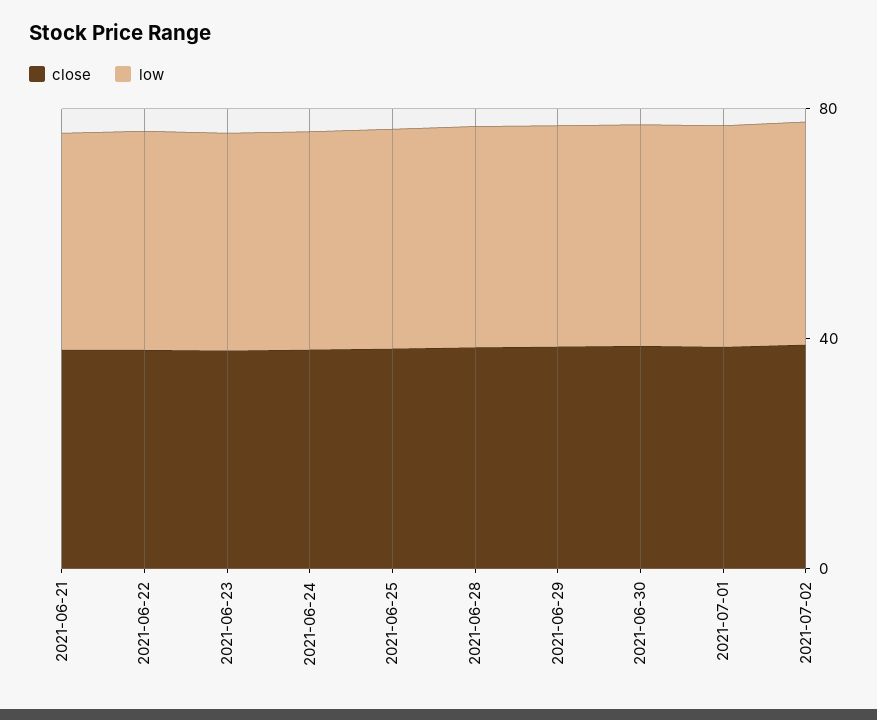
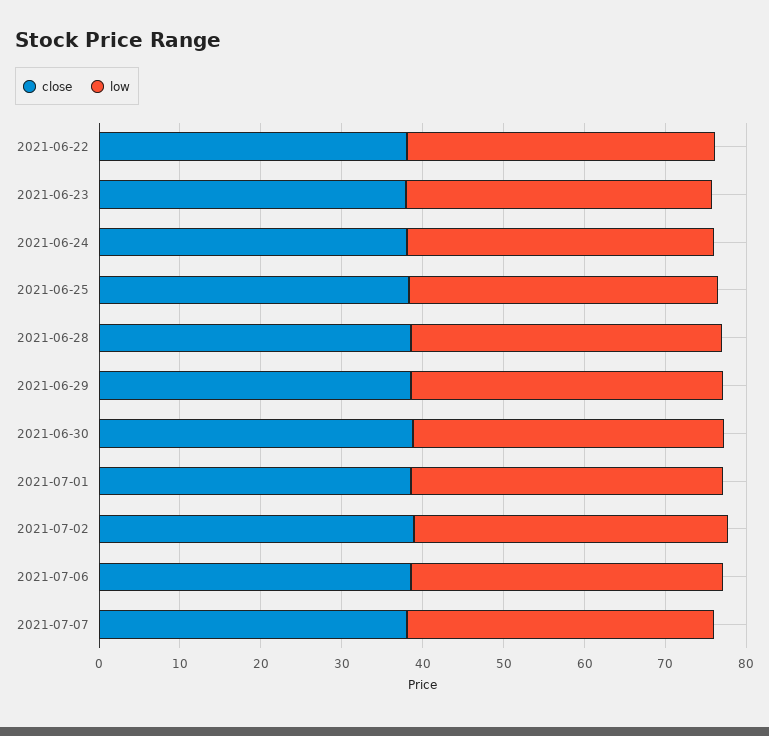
close, 2021-06-21: 40 -> none
low, 2021-06-21: 40 -> none
close, 2021-07-06: none -> 38
low, 2021-07-06: none -> 38
close, 2021-07-07: none -> 38
low, 2021-07-07: none -> 38

